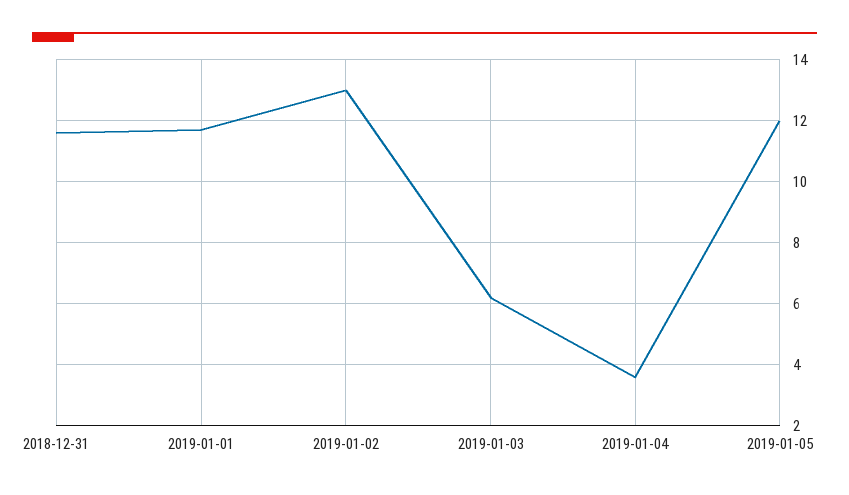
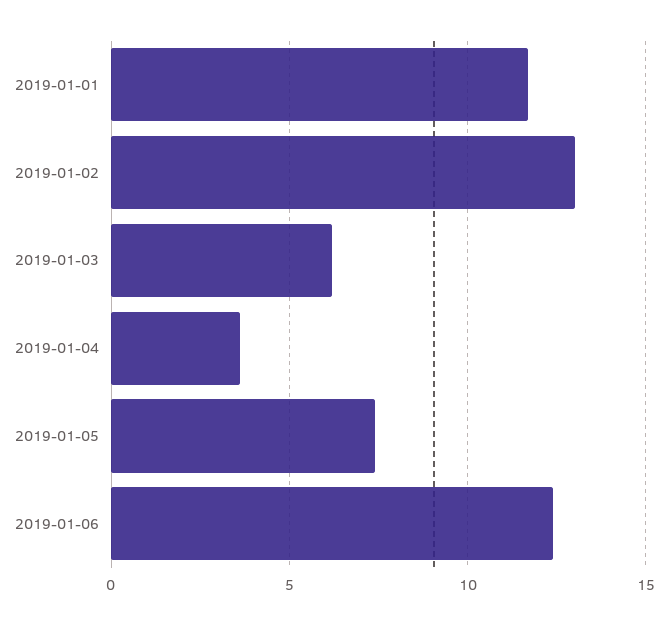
2018-12-31: 11.5 -> none
2019-01-05: 12 -> 7.5
2019-01-06: none -> 12.5

